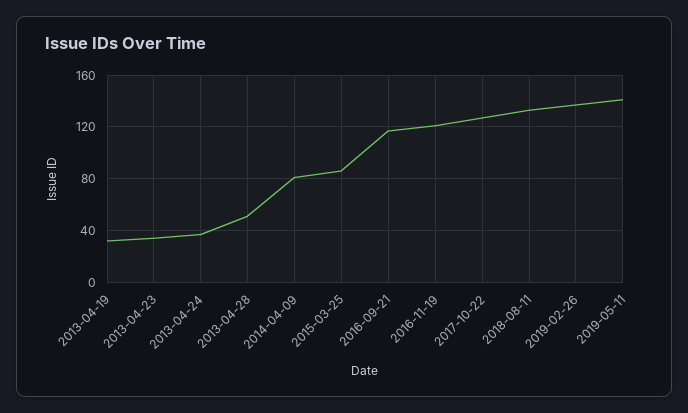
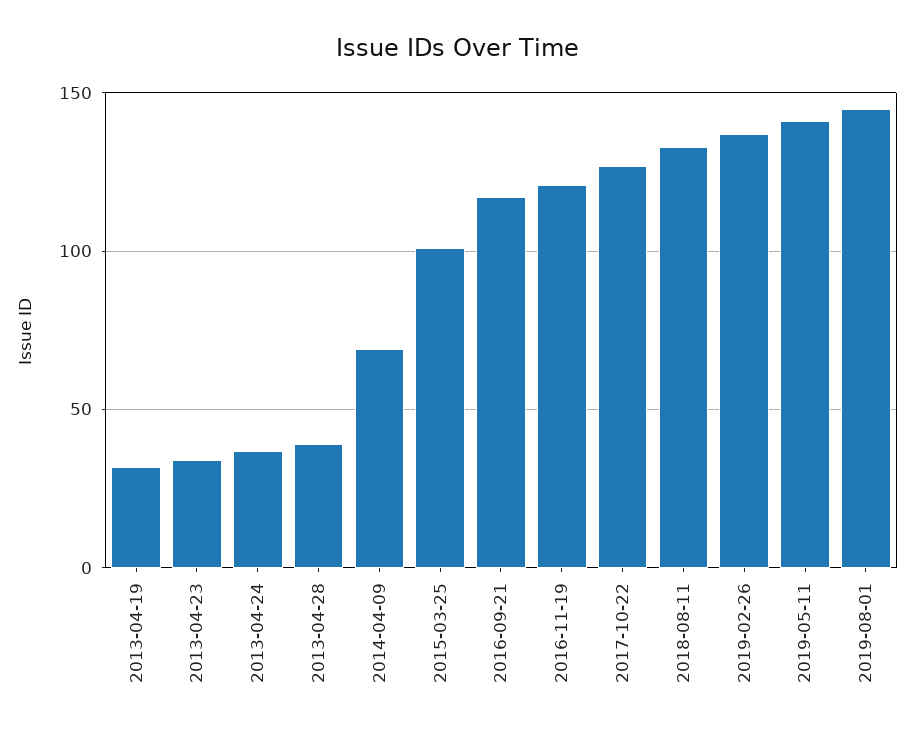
2013-04-28: 50 -> 40
2014-04-09: 80 -> 70
2015-03-25: 85 -> 100
2019-08-01: none -> 145

